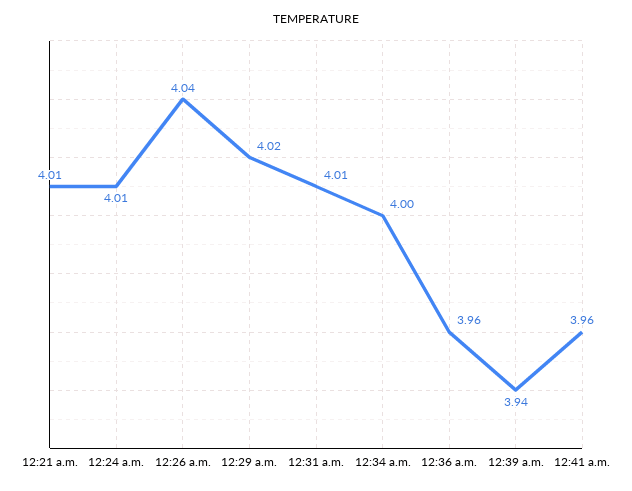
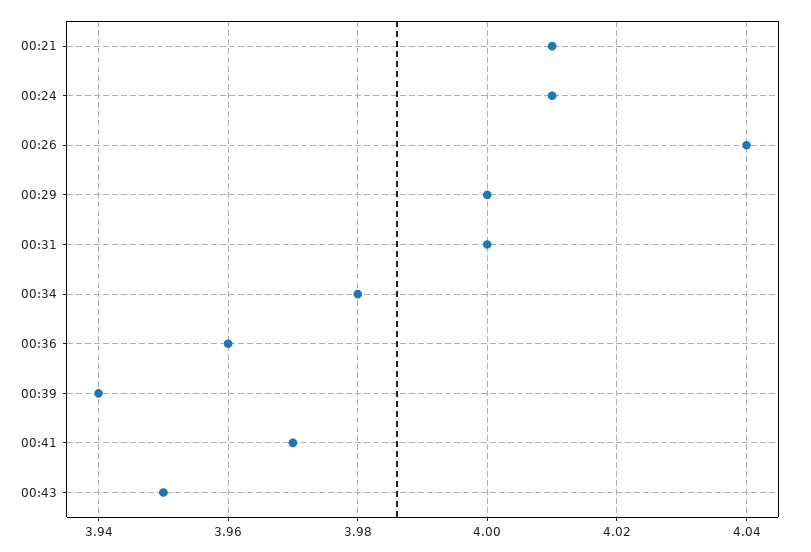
12:29 a.m.: 4.02 -> 4
12:31 a.m.: 4.01 -> 4
12:34 a.m.: 4 -> 3.98
12:41 a.m.: 3.96 -> 3.97
00:43: none -> 3.95

